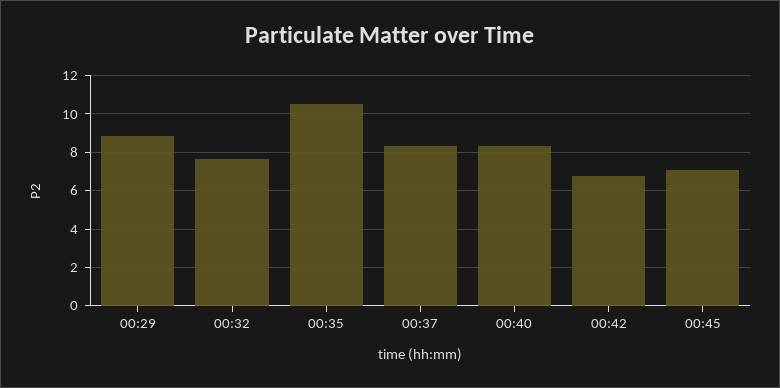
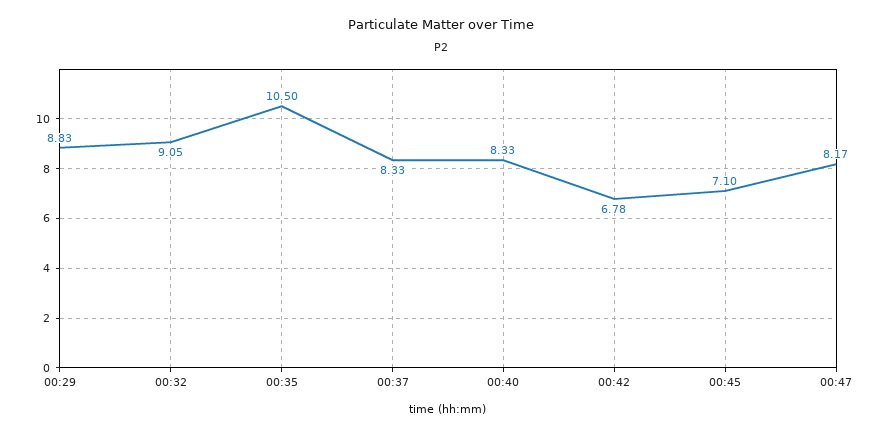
00:32: 7.5 -> 9.05
00:47: none -> 8.17

